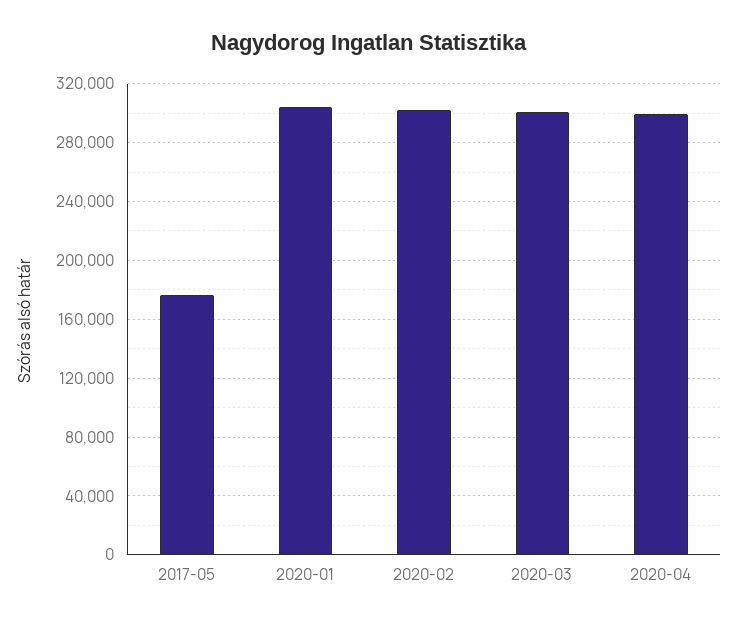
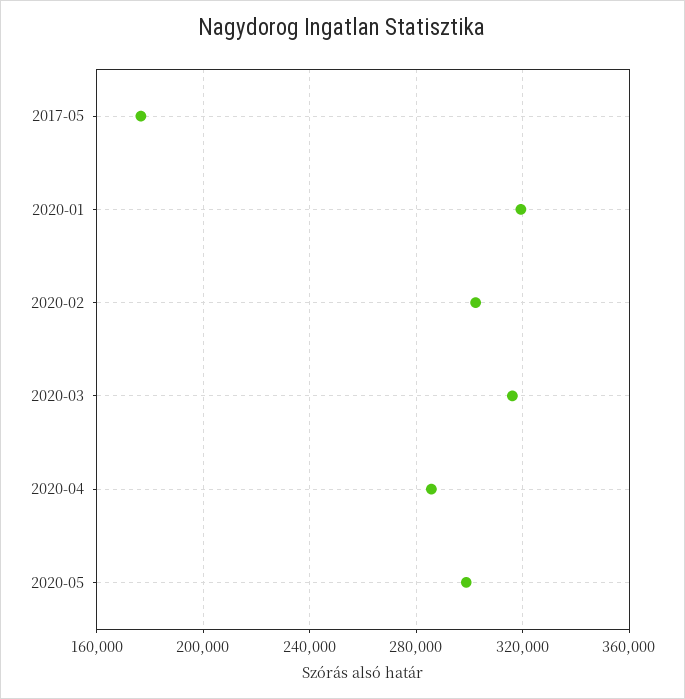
2020-01: 305000 -> 320000
2020-03: 300000 -> 315000
2020-04: 300000 -> 285000
2020-05: none -> 300000

